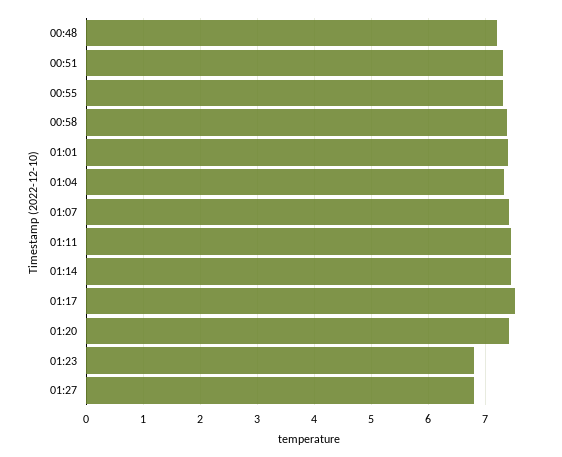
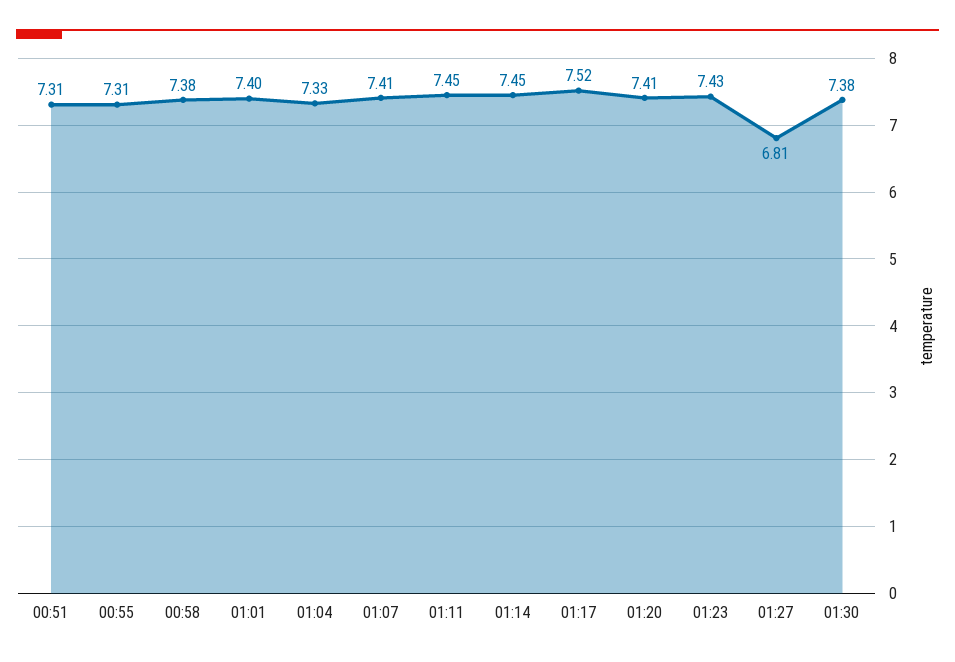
00:48: 7.2 -> none
01:23: 6.8 -> 7.43
01:30: none -> 7.38

